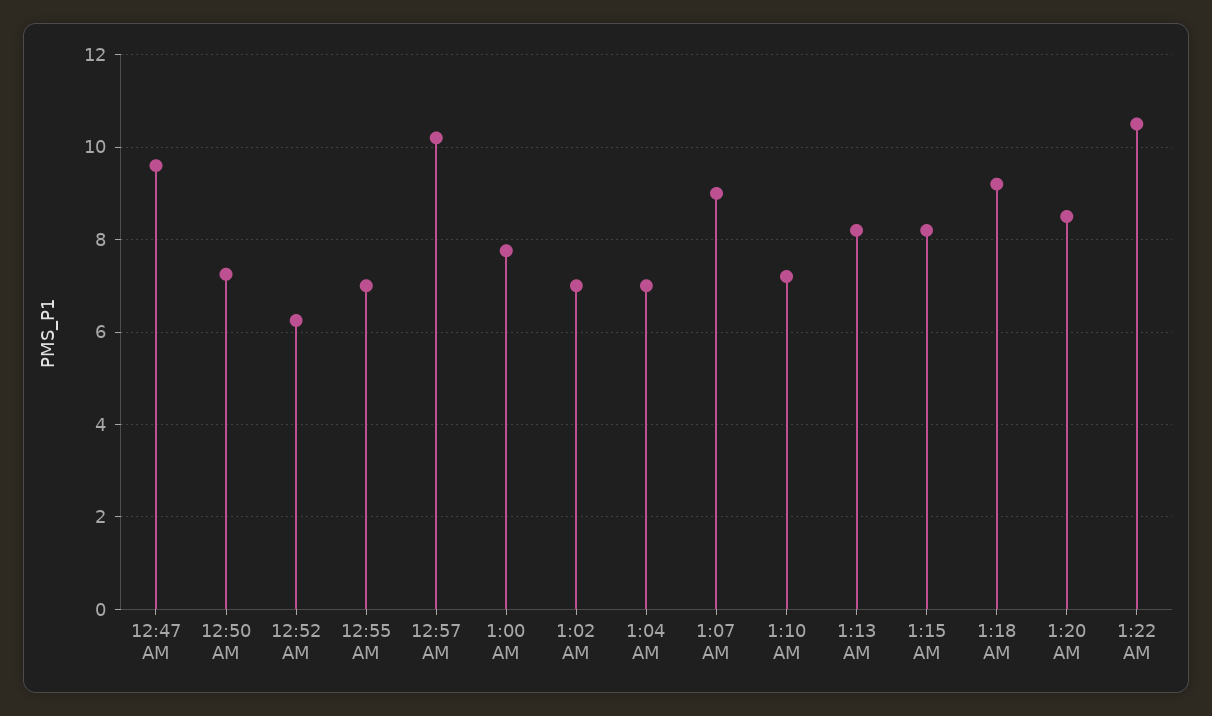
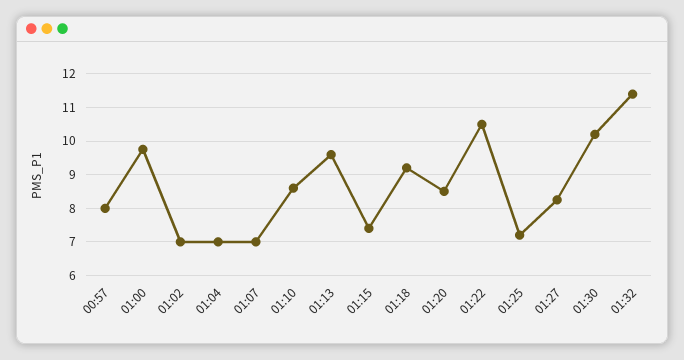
12:47 AM: 9.6 -> none
12:50 AM: 7.2 -> none
12:52 AM: 6.2 -> none
12:55 AM: 7 -> none
12:57 AM: 10.2 -> 8
1:00 AM: 7.8 -> 9.8
1:07 AM: 9 -> 7
1:10 AM: 7.2 -> 8.6
1:13 AM: 8.2 -> 9.6
1:15 AM: 8.2 -> 7.4
01:25: none -> 7.2
01:27: none -> 8.2
01:30: none -> 10.2
01:32: none -> 11.4

